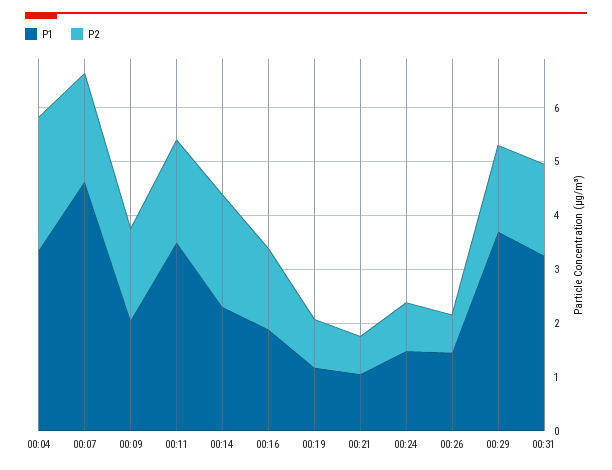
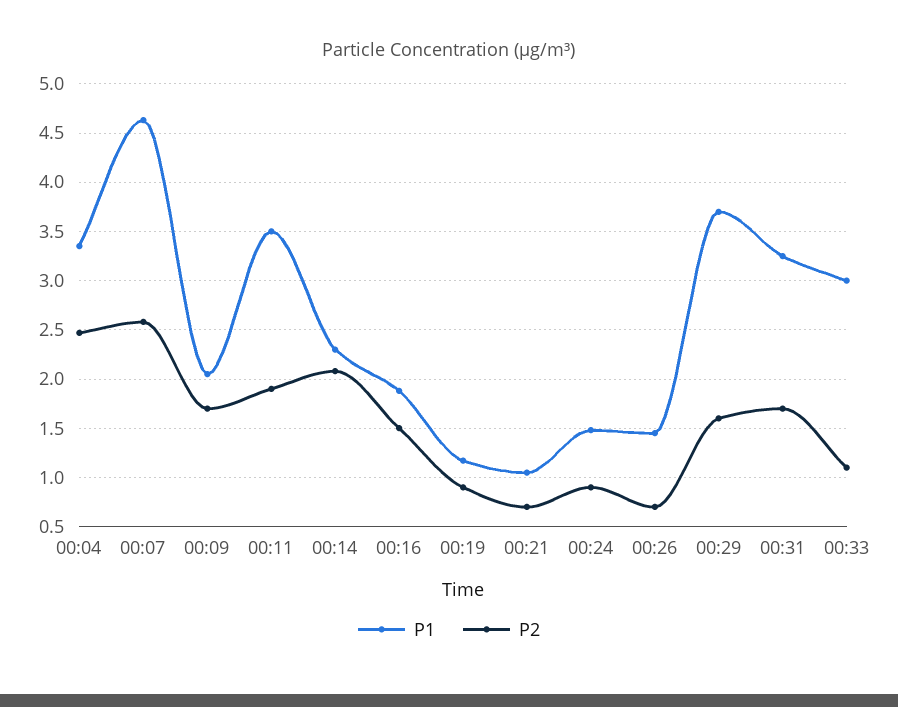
P2, 00:07: 2 -> 2.6
P1, 00:33: none -> 3
P2, 00:33: none -> 1.1

